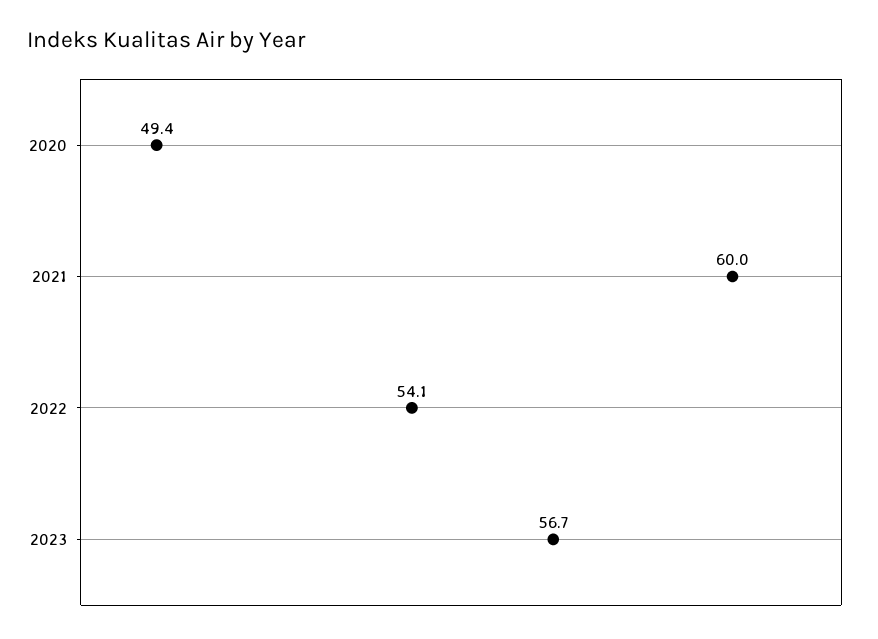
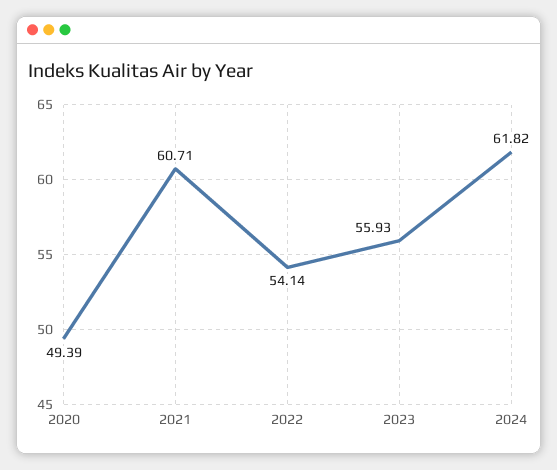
2021: 60 -> 60.71
2023: 56.7 -> 55.93
2024: none -> 61.82

